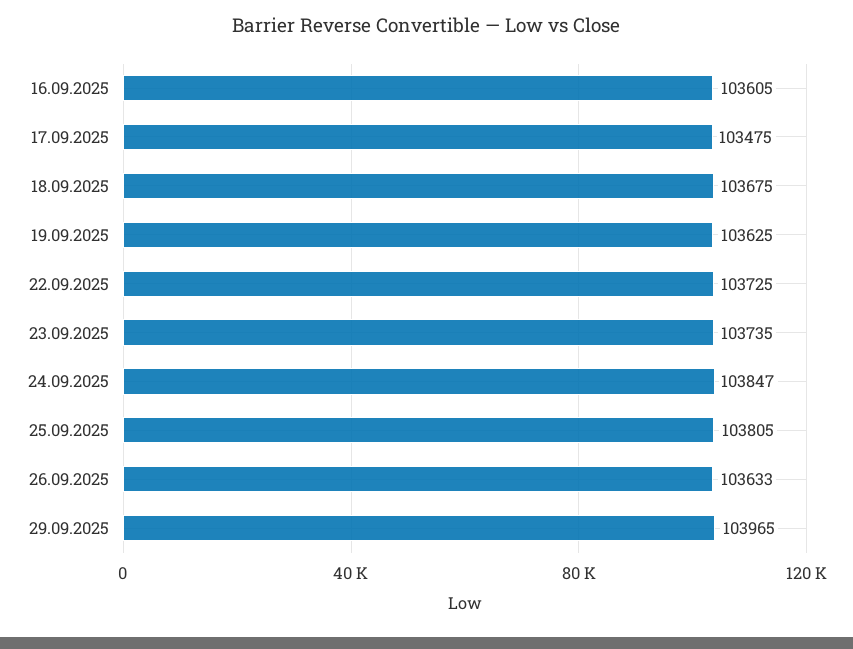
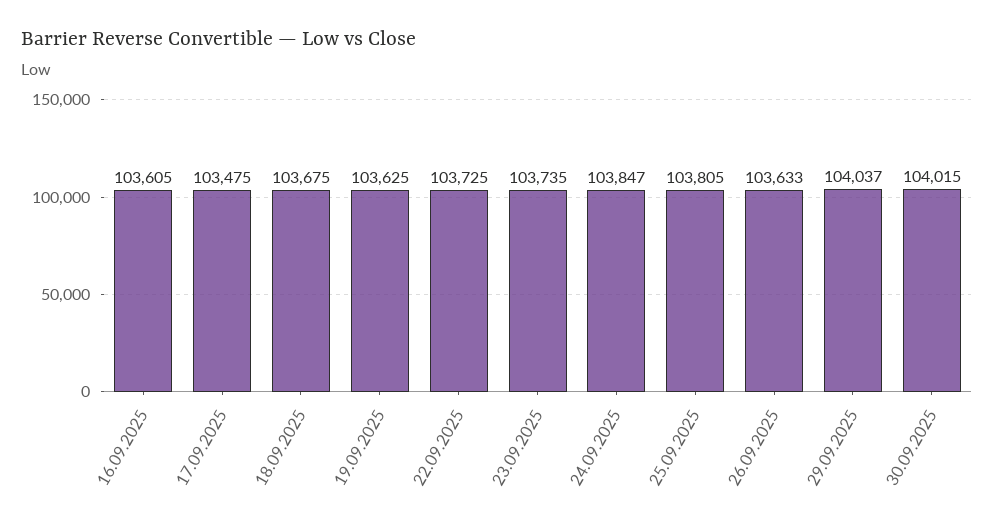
29.09.2025: 103965 -> 104037
30.09.2025: none -> 104015

